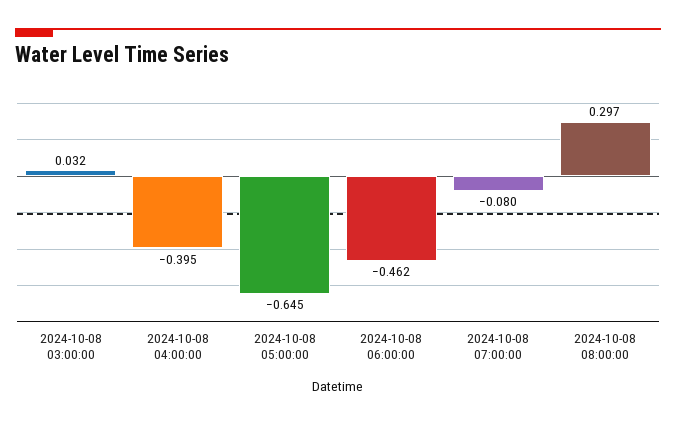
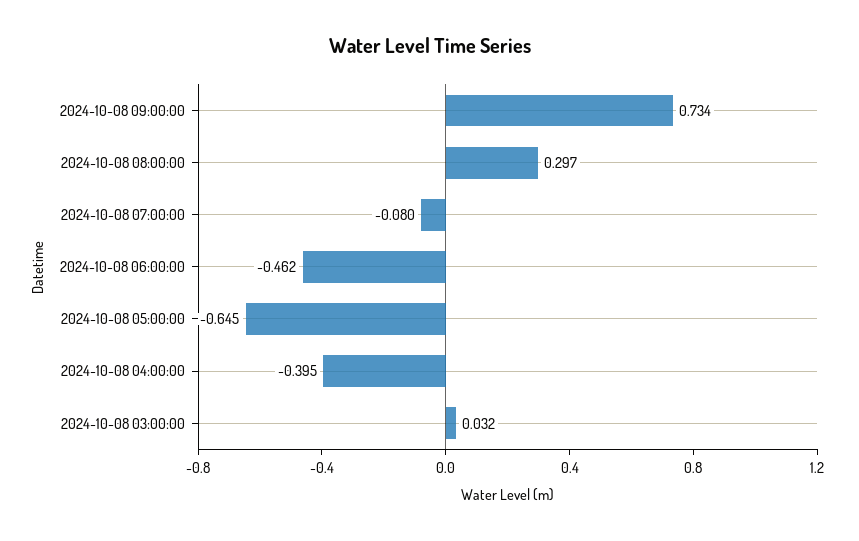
2024-10-08 09:00:00: none -> 0.734

